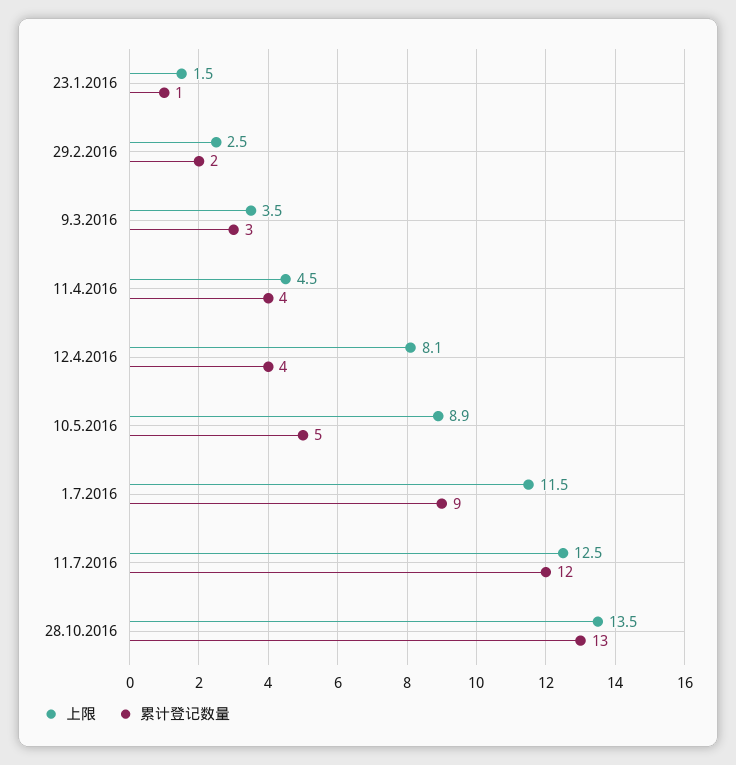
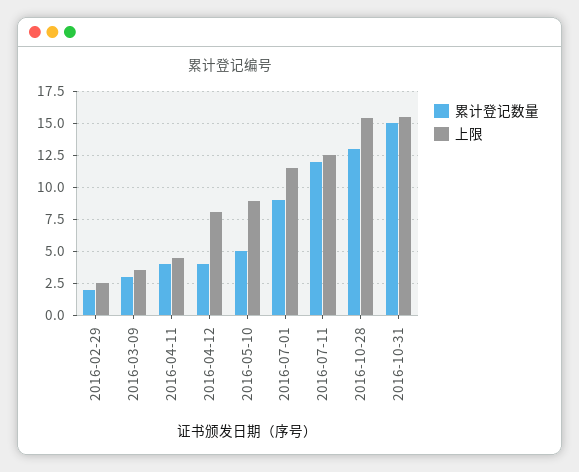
上限, 23.1.2016: 1.5 -> none
累计登记数量, 23.1.2016: 1 -> none
上限, 28.10.2016: 13.5 -> 15.5
累计登记数量, 2016-10-31: none -> 15
上限, 2016-10-31: none -> 15.5

